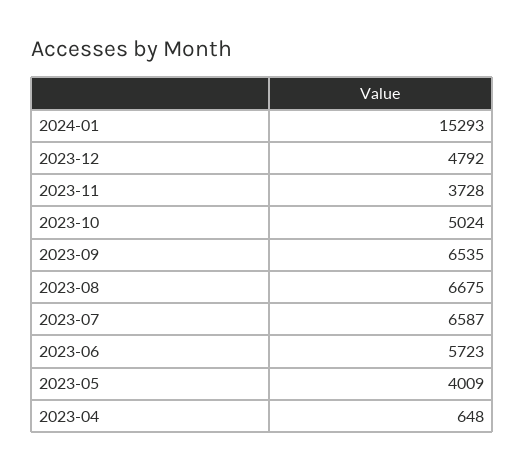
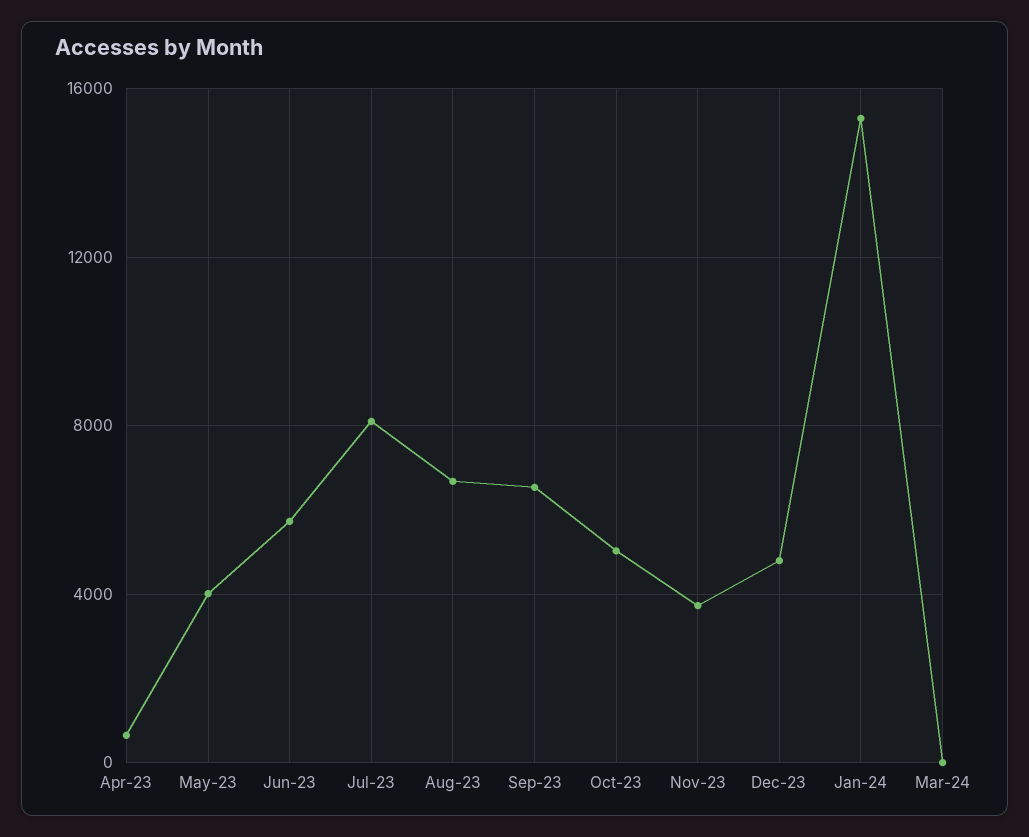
2023-07: 6587 -> 8000
Mar-24: none -> 0

